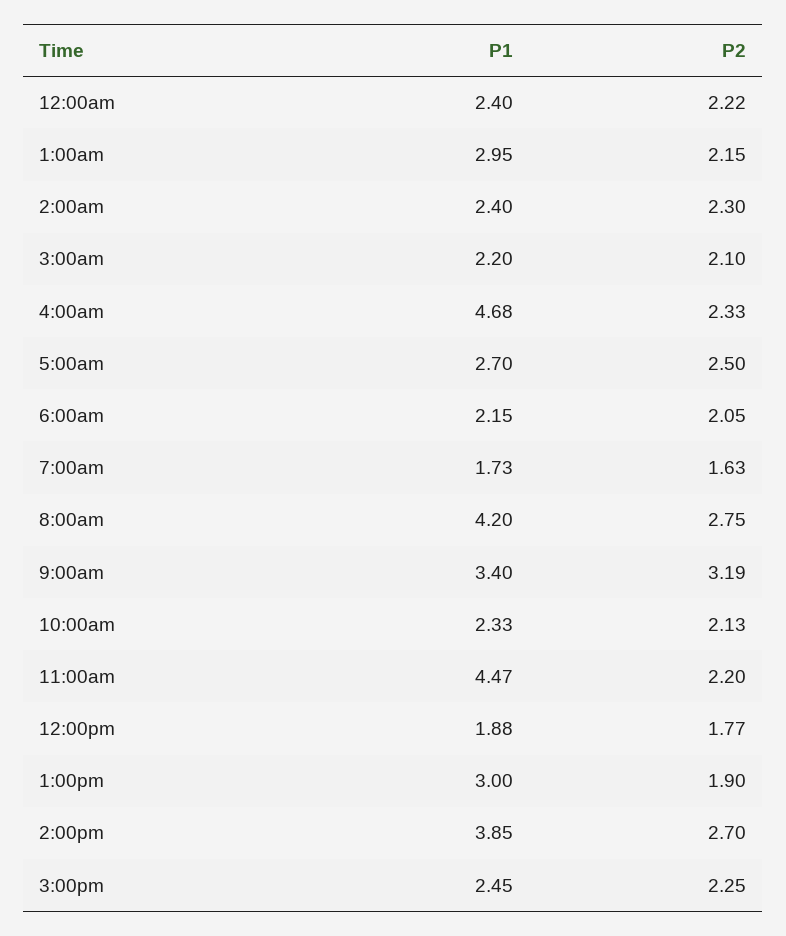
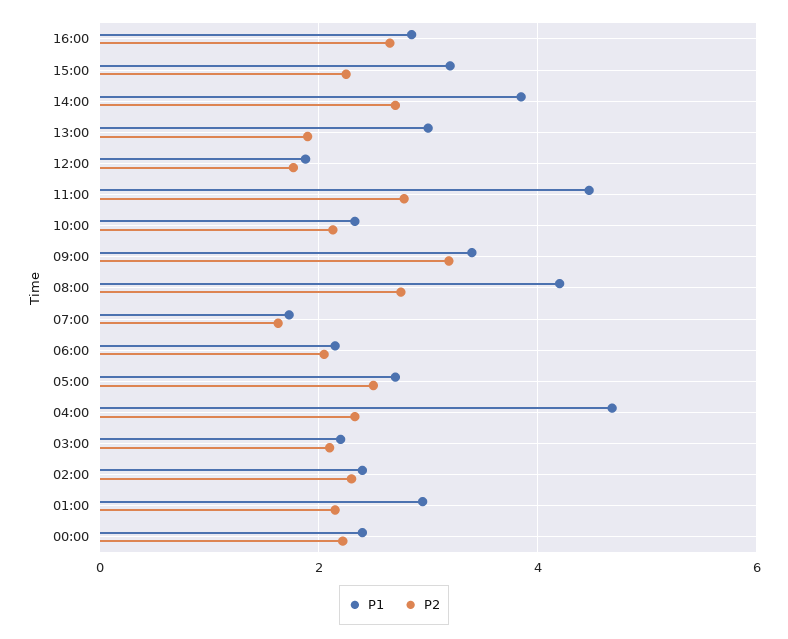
P2, 11:00am: 2.2 -> 2.8
P1, 3:00pm: 2.45 -> 3.2
P1, 16:00: none -> 2.8
P2, 16:00: none -> 2.6

